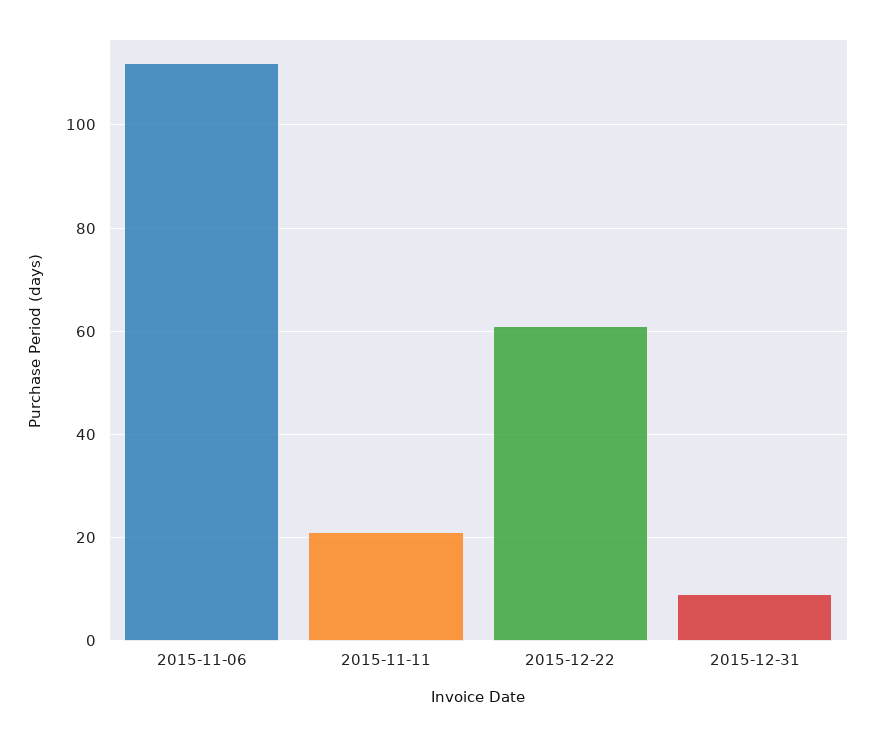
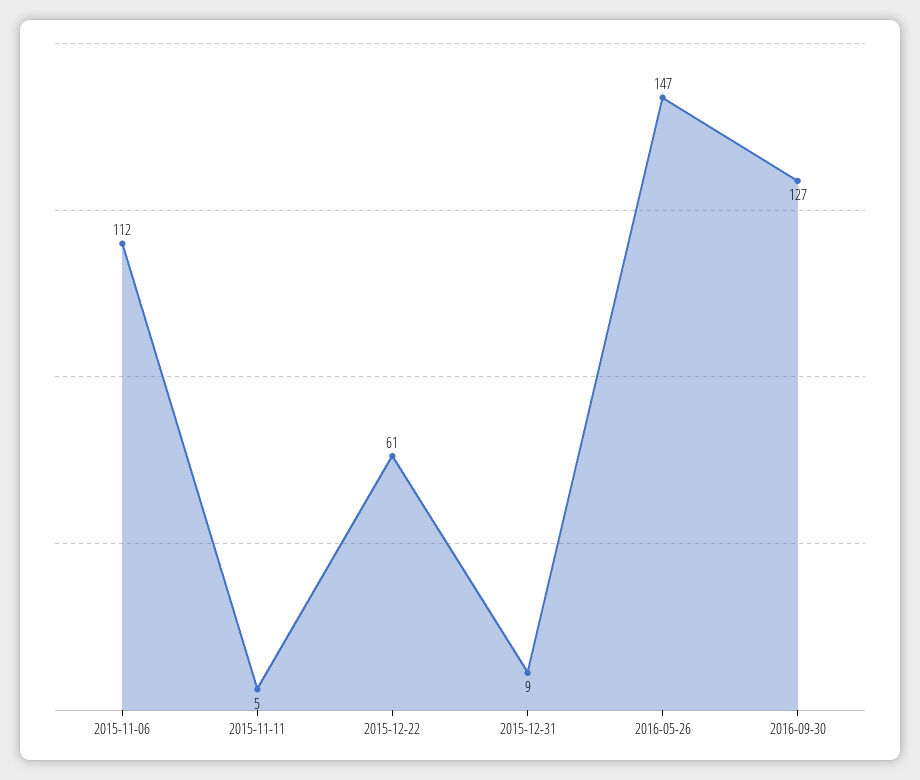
2015-11-11: 20 -> 5
2016-05-26: none -> 147
2016-09-30: none -> 127

